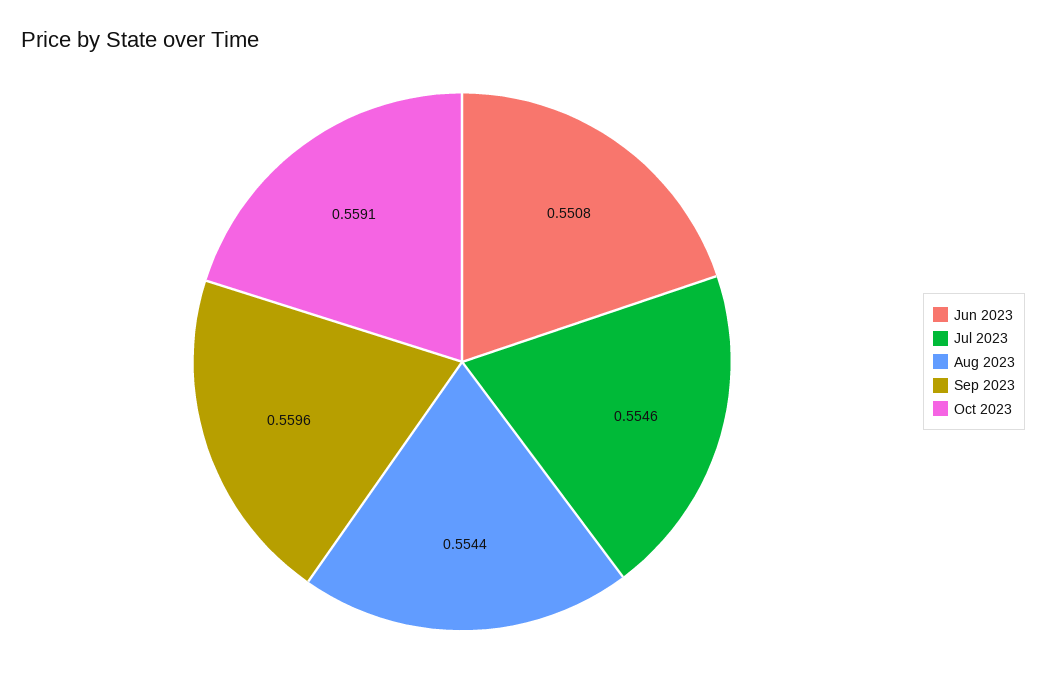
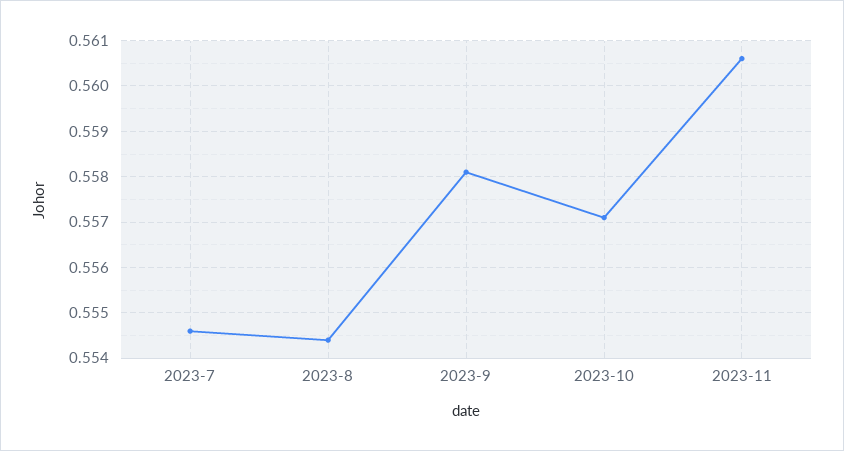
Jun 2023: 0.5508 -> none
Sep 2023: 0.5596 -> 0.558
Oct 2023: 0.5591 -> 0.557
2023-11: none -> 0.5605

